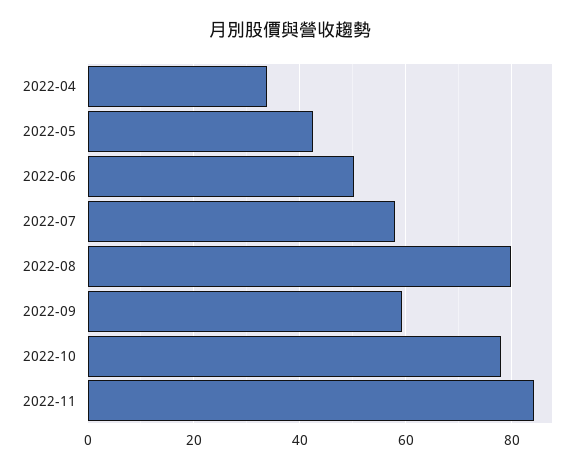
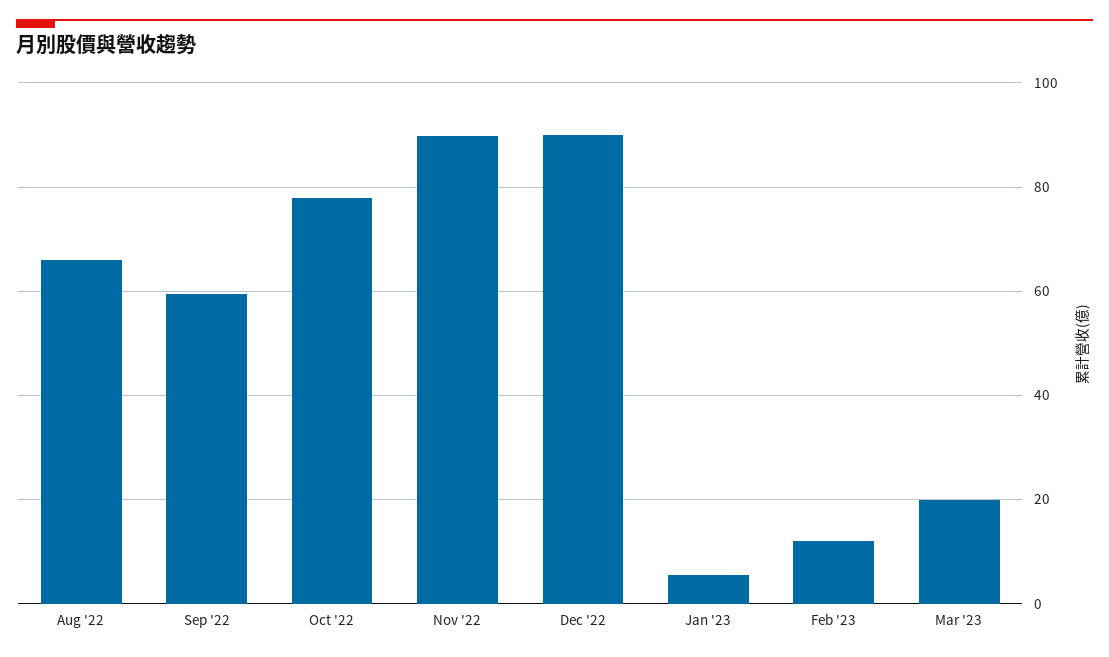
2022-04: 34 -> none
2022-05: 42 -> none
2022-06: 50 -> none
2022-07: 58 -> none
2022-08: 80 -> 66
2022-11: 84 -> 90
Dec '22: none -> 90
Jan '23: none -> 6
Feb '23: none -> 12
Mar '23: none -> 20

